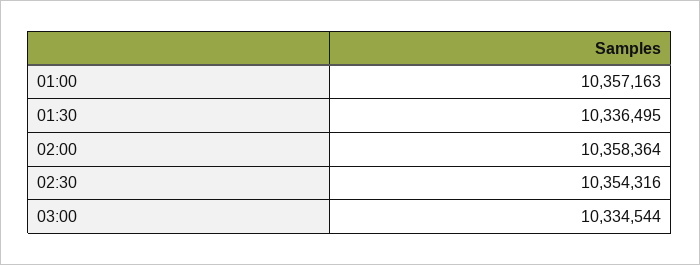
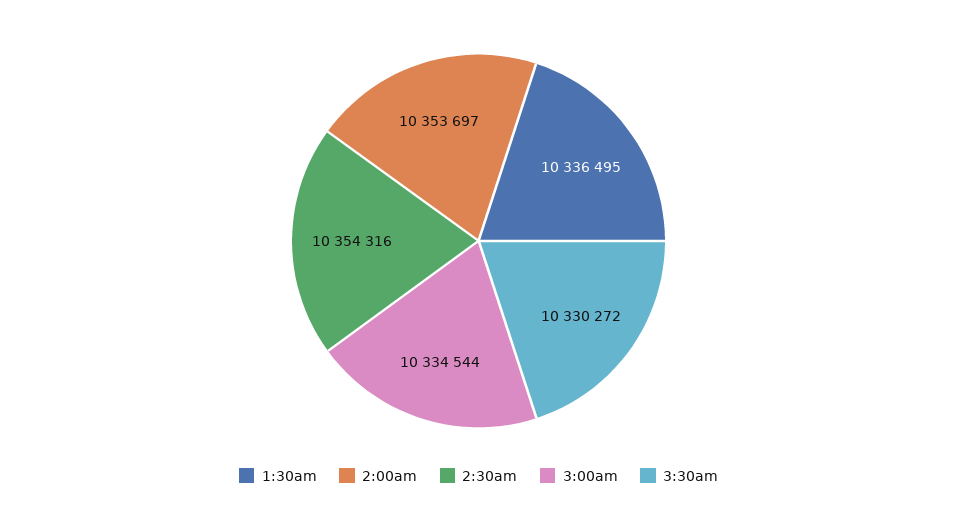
01:00: 10357163 -> none
02:00: 10358364 -> 10353697
3:30am: none -> 10330272

